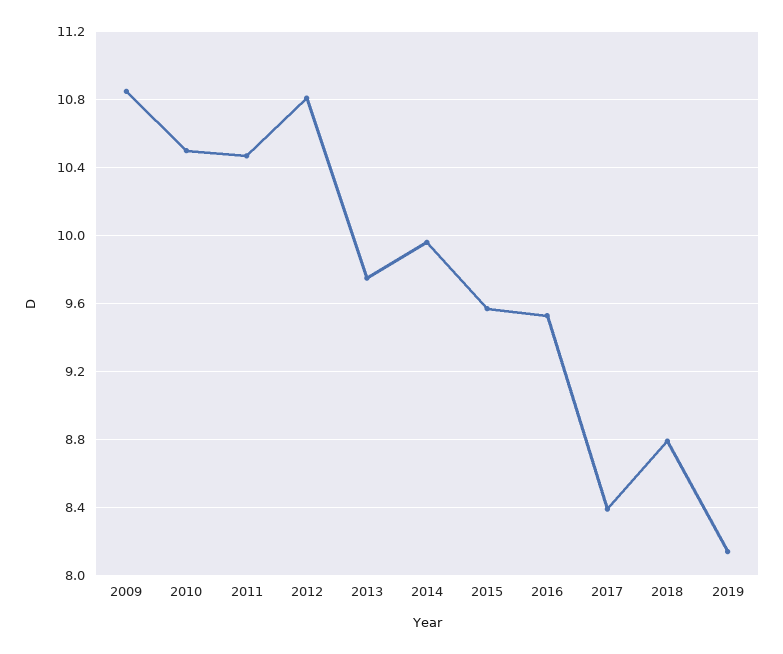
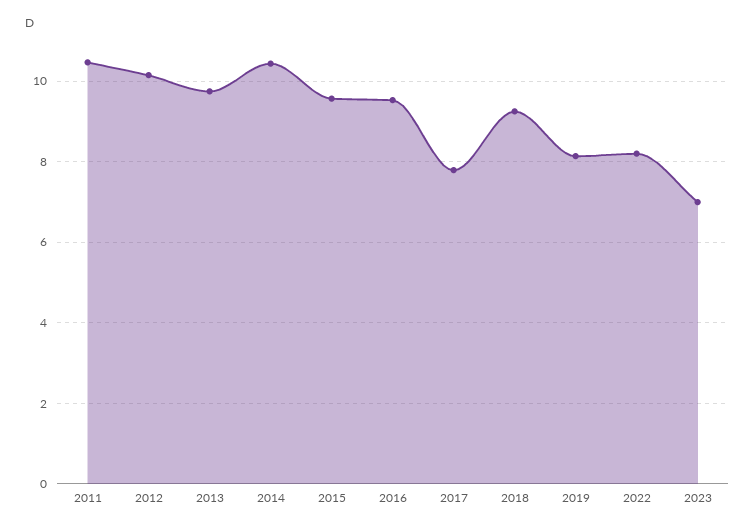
2009: 10.85 -> none
2010: 10.5 -> none
2012: 10.8 -> 10.2
2014: 9.95 -> 10.4
2017: 8.4 -> 7.8
2018: 8.8 -> 9.2
2022: none -> 8.2
2023: none -> 7

